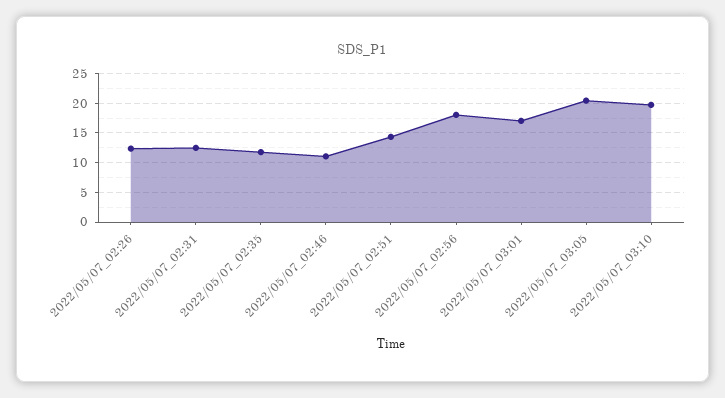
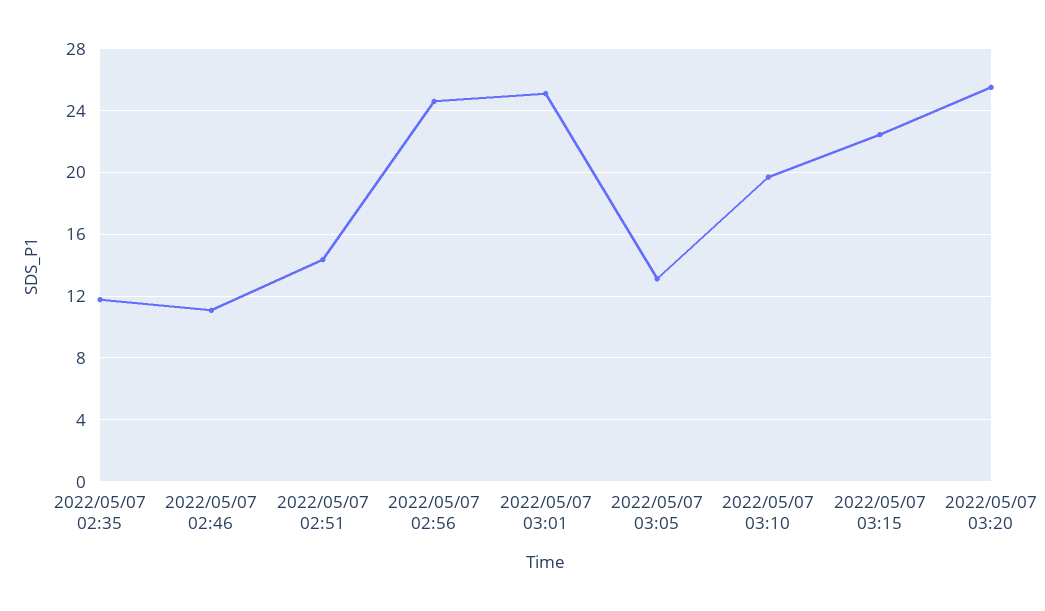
2022/05/07_02:26: 12.5 -> none
2022/05/07_02:31: 12.5 -> none
2022/05/07_02:56: 17.5 -> 24.5
2022/05/07_03:01: 17.5 -> 25
2022/05/07_03:05: 20 -> 13
2022/05/07 03:15: none -> 22.5
2022/05/07 03:20: none -> 25.5

